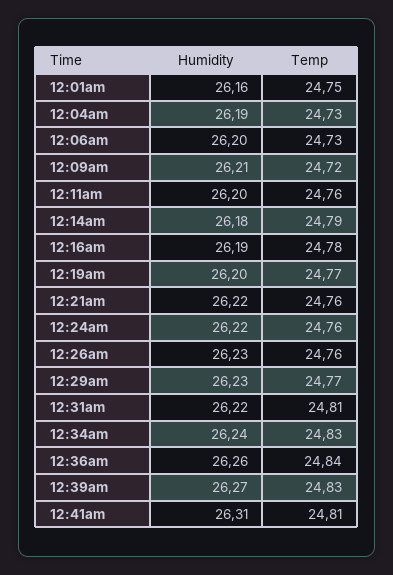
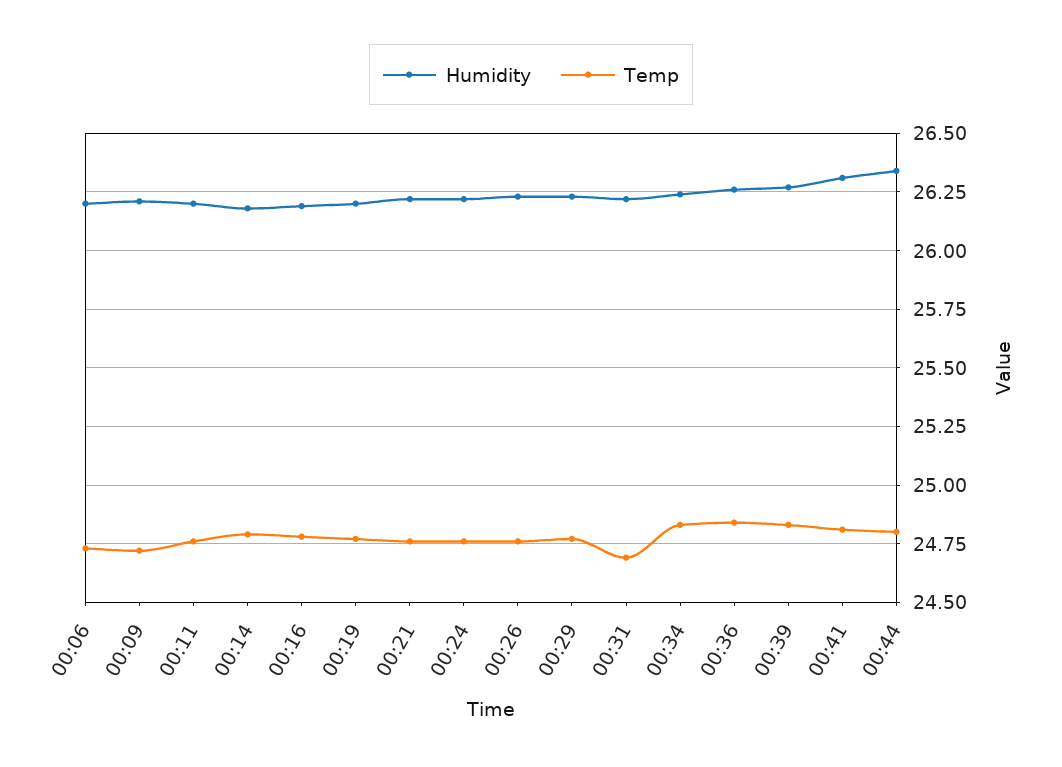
Humidity, 12:01am: 26.16 -> none
Temp, 12:01am: 24.75 -> none
Humidity, 12:04am: 26.19 -> none
Temp, 12:04am: 24.73 -> none
Temp, 12:31am: 24.81 -> 24.7
Humidity, 00:44: none -> 26.35
Temp, 00:44: none -> 24.8

